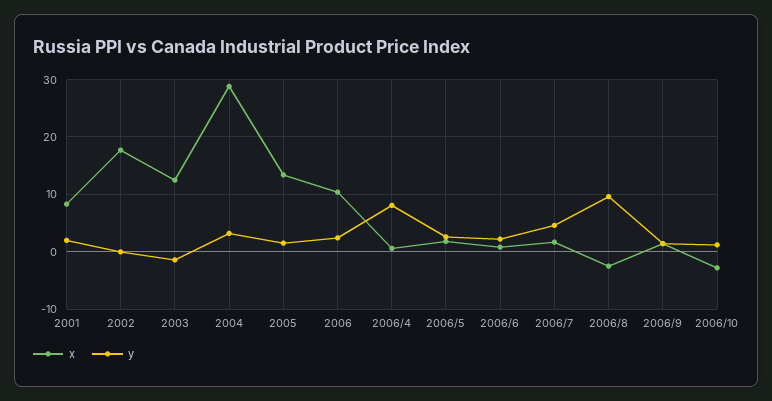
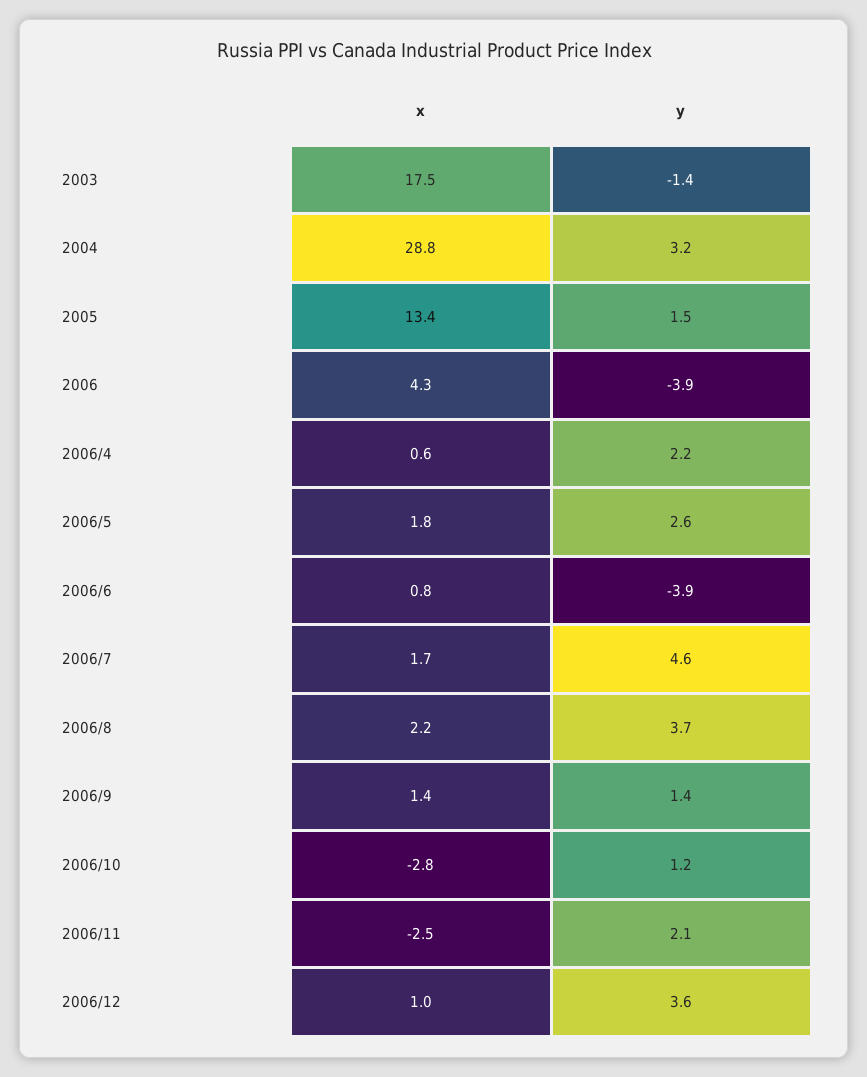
x, 2001: 8 -> none
y, 2001: 2 -> none
x, 2002: 18 -> none
y, 2002: 0 -> none
x, 2003: 12 -> 17.5
x, 2006: 10 -> 4.3
y, 2006: 2 -> -3.9
y, 2006/4: 8 -> 2.2
y, 2006/6: 2 -> -3.9
x, 2006/8: -2 -> 2.2
y, 2006/8: 10 -> 3.7
x, 2006/11: none -> -2.5
y, 2006/11: none -> 2.1
x, 2006/12: none -> 1
y, 2006/12: none -> 3.6

